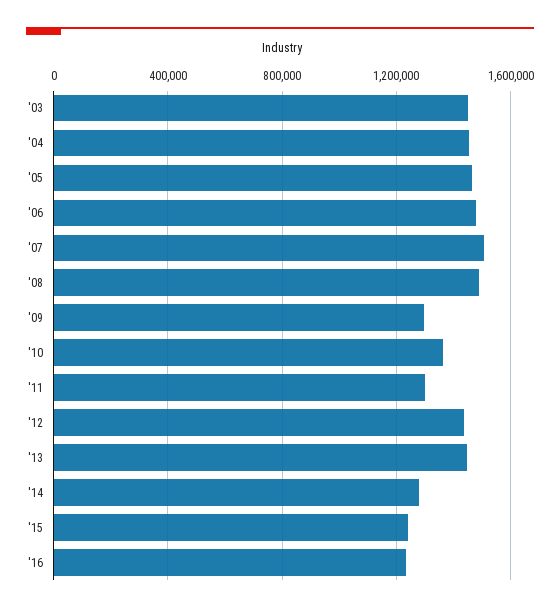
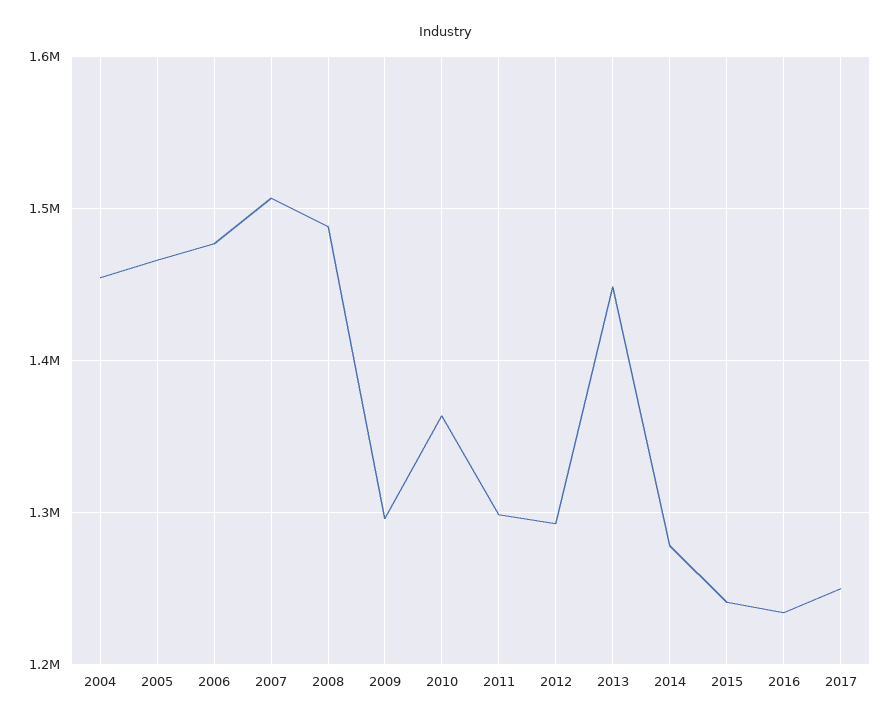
'03: 1450000 -> none
'12: 1450000 -> 1290000
2017: none -> 1250000

